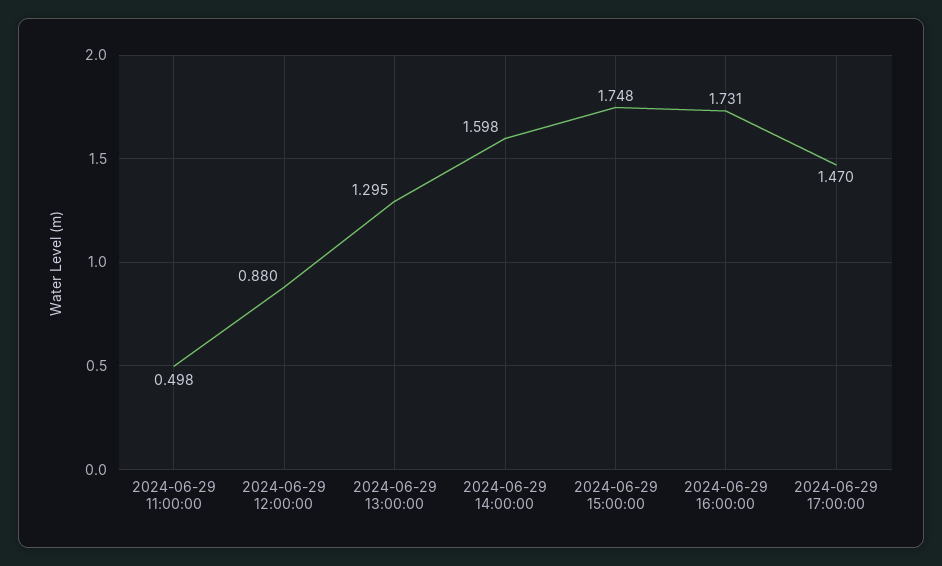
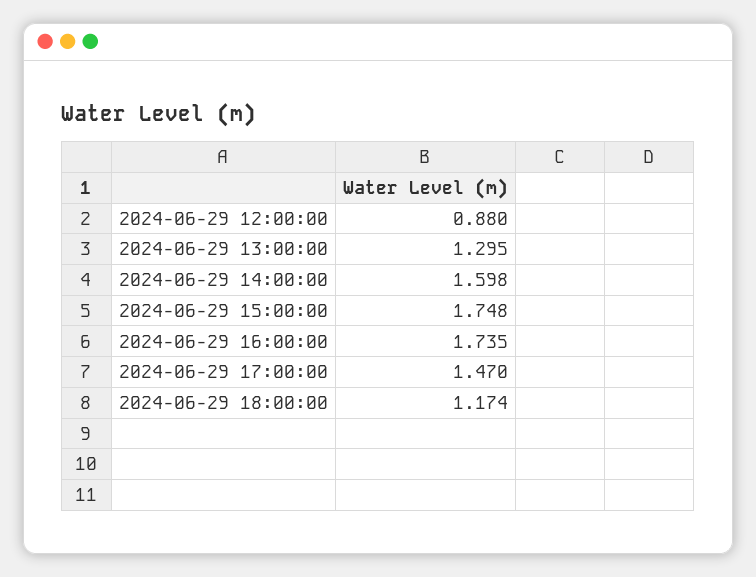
2024-06-29 11:00:00: 0.498 -> none
2024-06-29 16:00:00: 1.731 -> 1.735
2024-06-29 18:00:00: none -> 1.174

